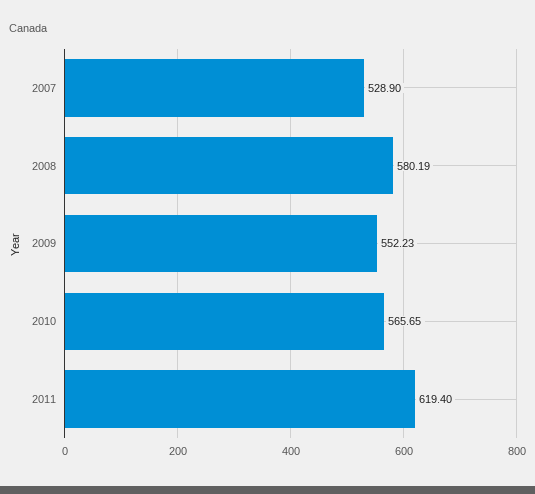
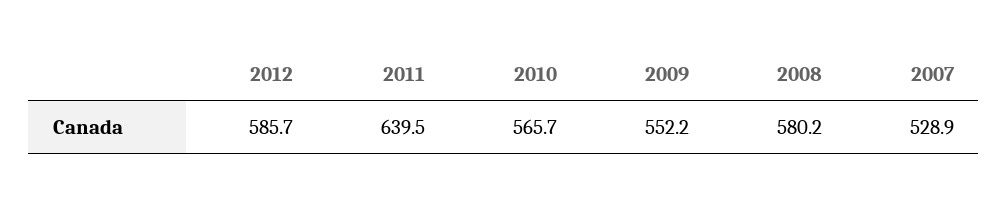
2011: 619.4 -> 639.5
2012: none -> 585.7

